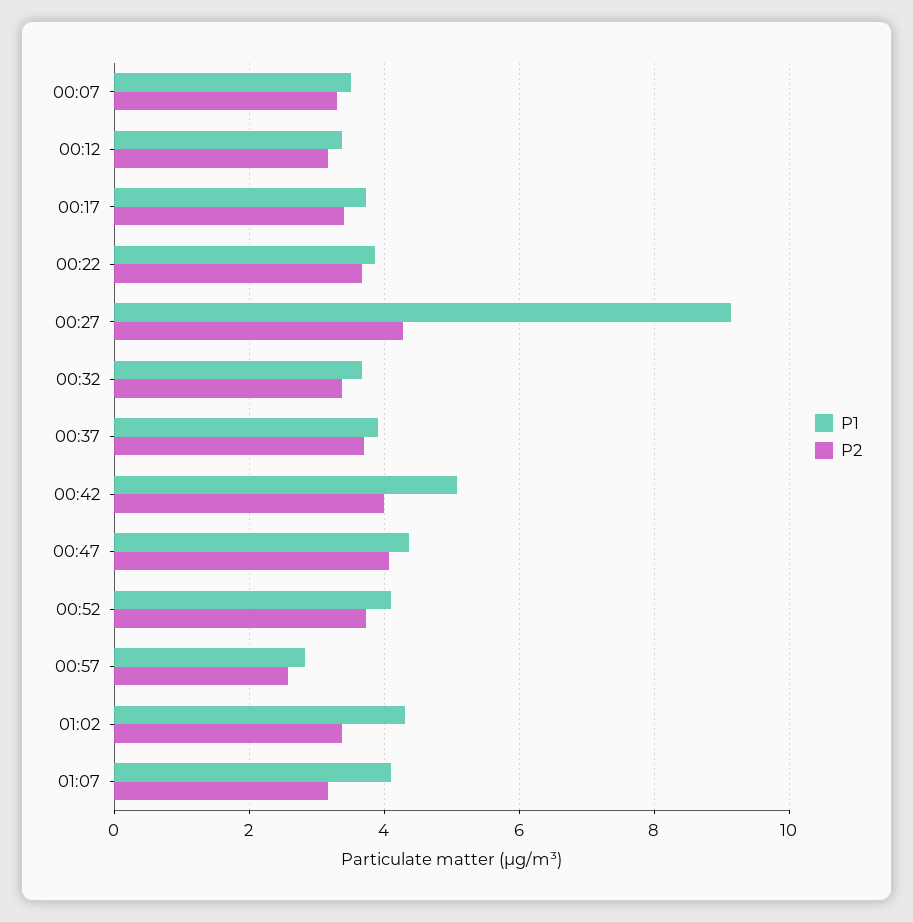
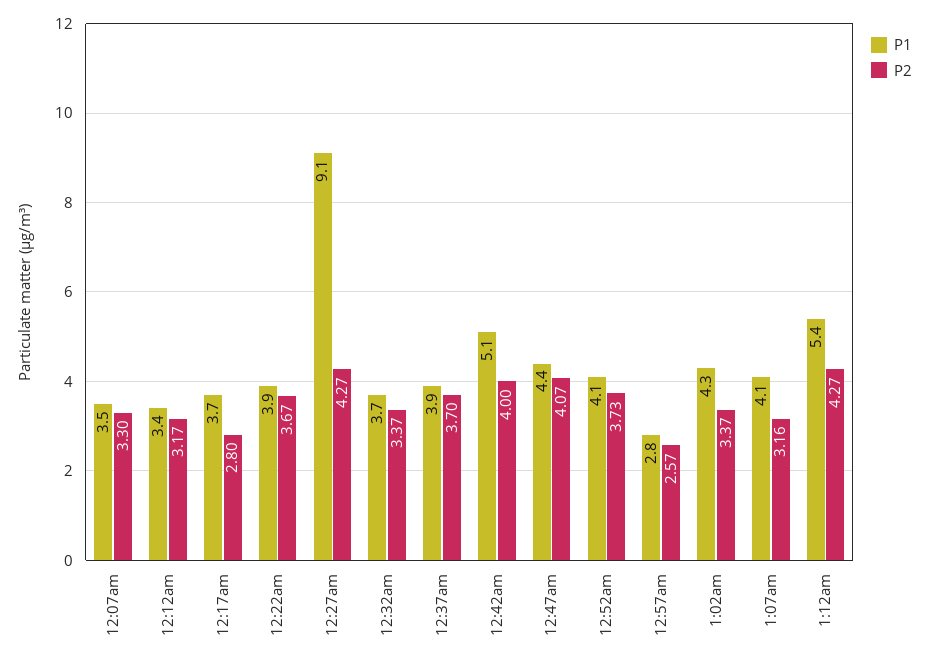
P2, 00:17: 3.4 -> 2.8
P1, 1:12am: none -> 5.4
P2, 1:12am: none -> 4.27

